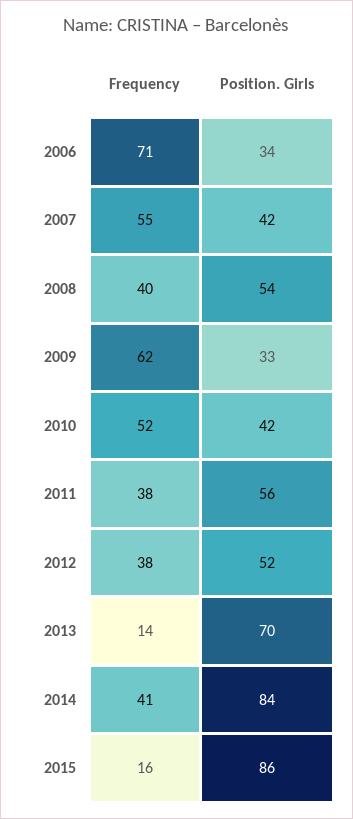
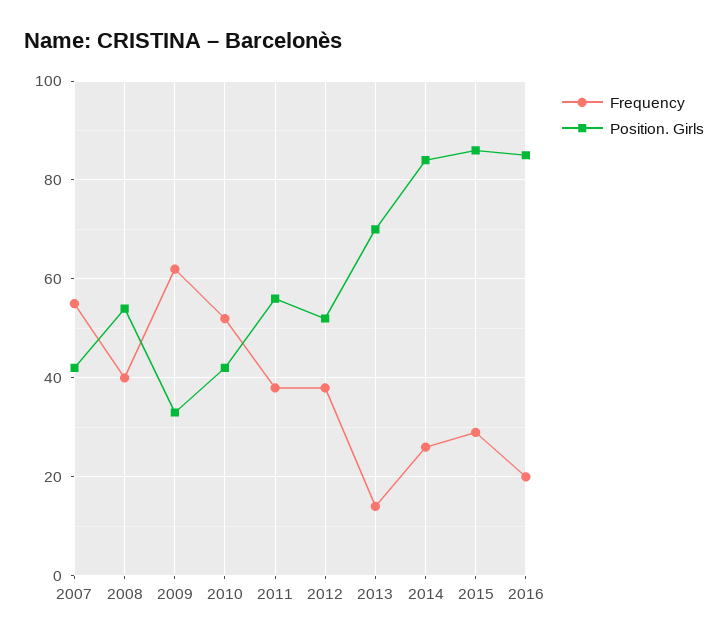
Frequency, 2006: 71 -> none
Position. Girls, 2006: 34 -> none
Frequency, 2014: 41 -> 25
Frequency, 2015: 16 -> 30
Frequency, 2016: none -> 20
Position. Girls, 2016: none -> 85

